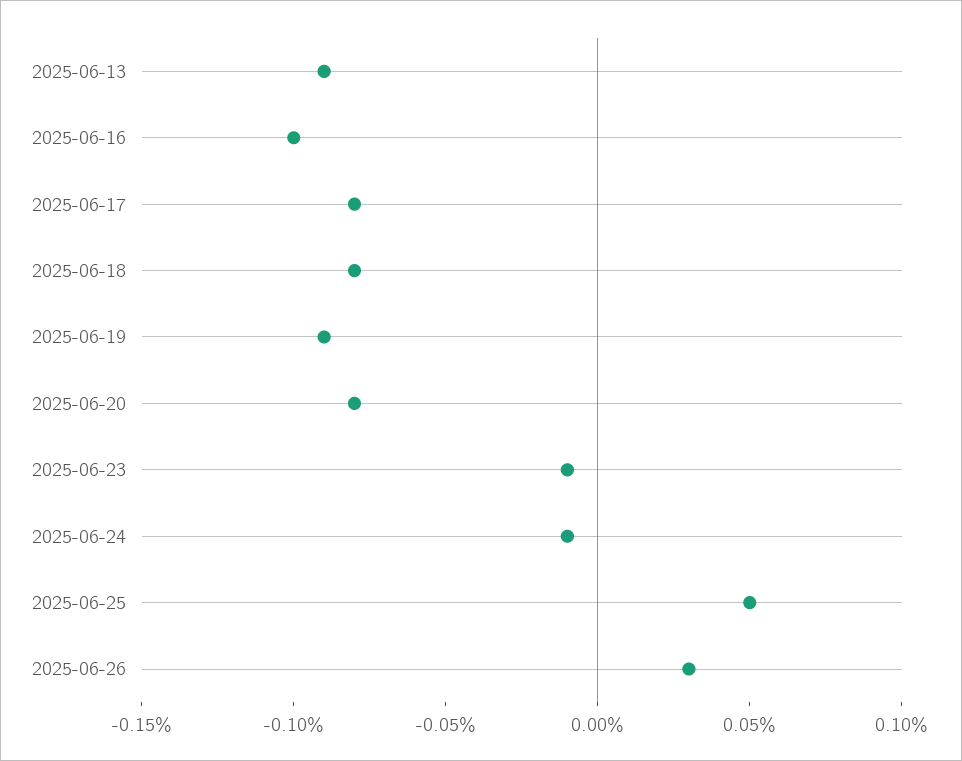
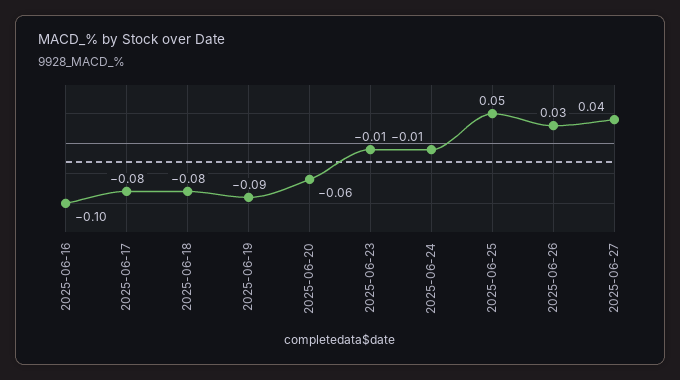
2025-06-13: -0.09 -> none
2025-06-20: -0.08 -> -0.06
2025-06-27: none -> 0.04

